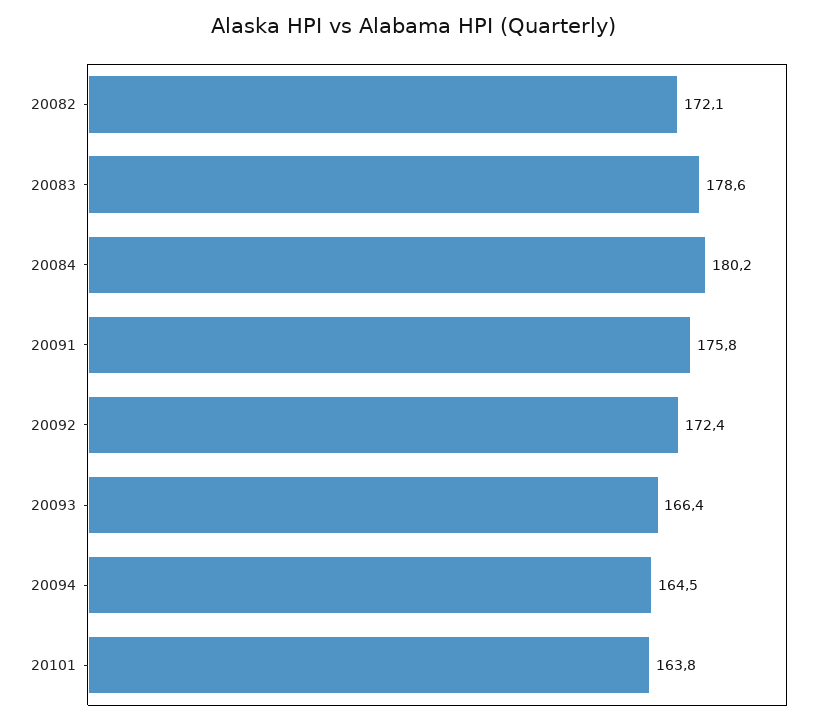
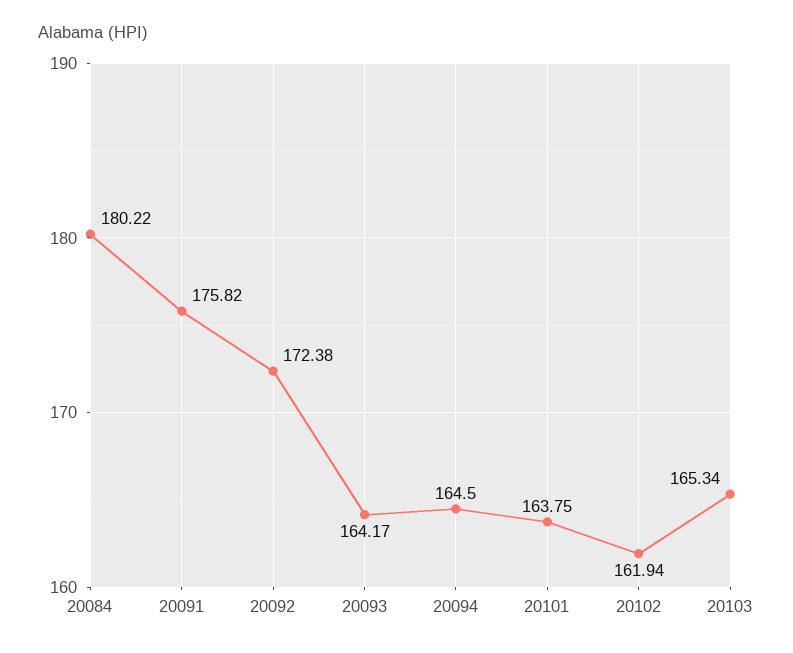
20082: 172.1 -> none
20083: 178.6 -> none
20093: 166.4 -> 164.17
20102: none -> 161.94
20103: none -> 165.34

